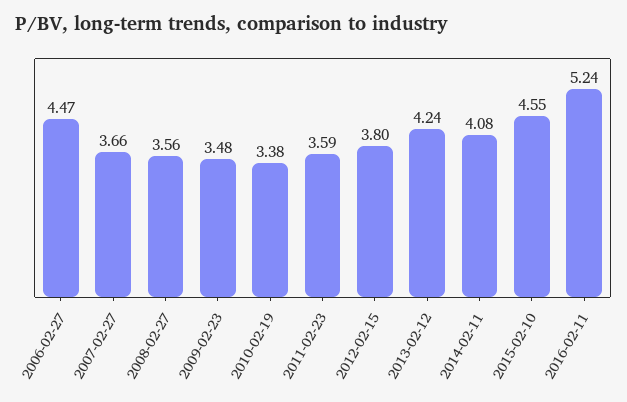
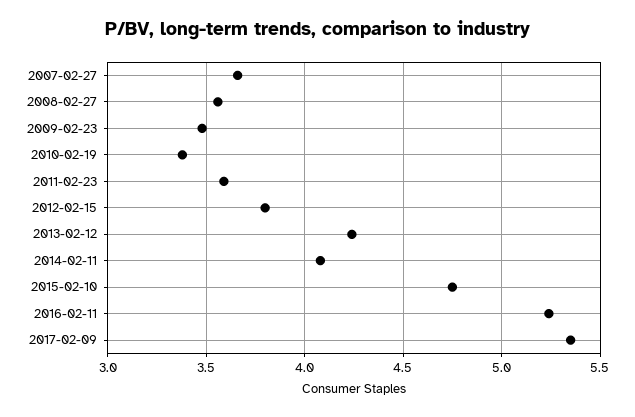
2006-02-27: 4.47 -> none
2015-02-10: 4.55 -> 4.75
2017-02-09: none -> 5.35

